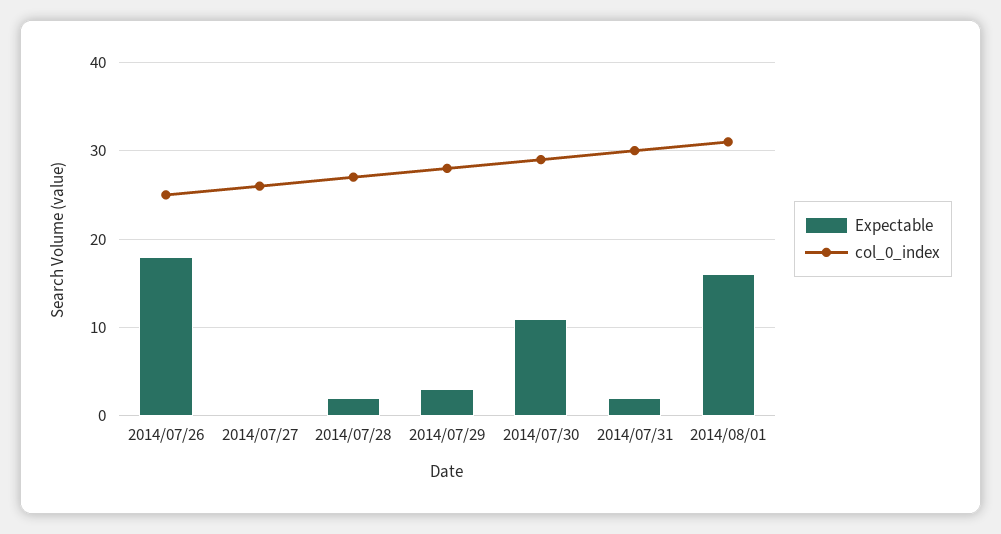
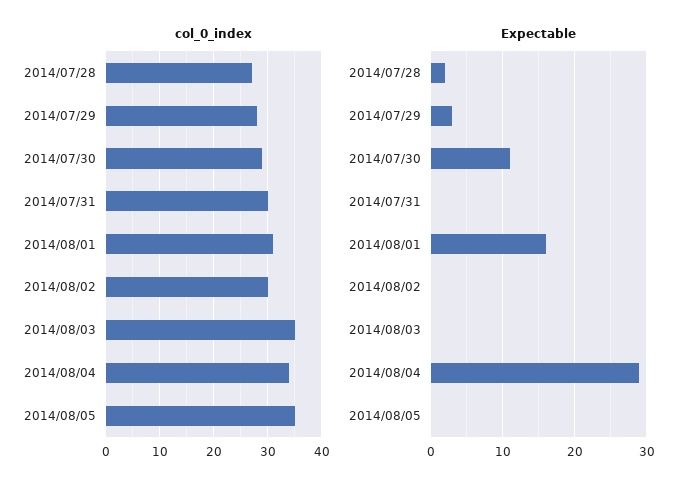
Expectable, 2014/07/26: 18 -> none
col_0_index, 2014/07/26: 25 -> none
Expectable, 2014/07/27: 0 -> none
col_0_index, 2014/07/27: 26 -> none
Expectable, 2014/07/31: 2 -> 0
col_0_index, 2014/08/02: none -> 30
col_0_index, 2014/08/03: none -> 35
col_0_index, 2014/08/04: none -> 35
col_0_index, 2014/08/05: none -> 35
Expectable, 2014/08/02: none -> 0
Expectable, 2014/08/03: none -> 0
Expectable, 2014/08/04: none -> 29
Expectable, 2014/08/05: none -> 0

